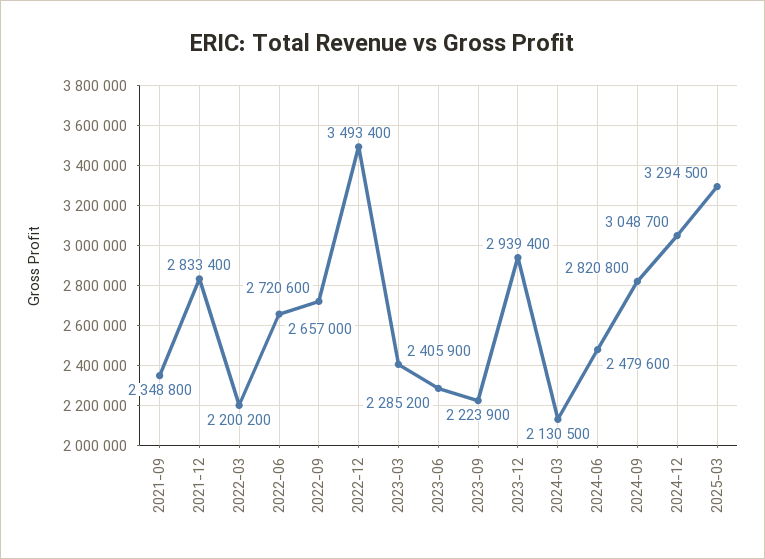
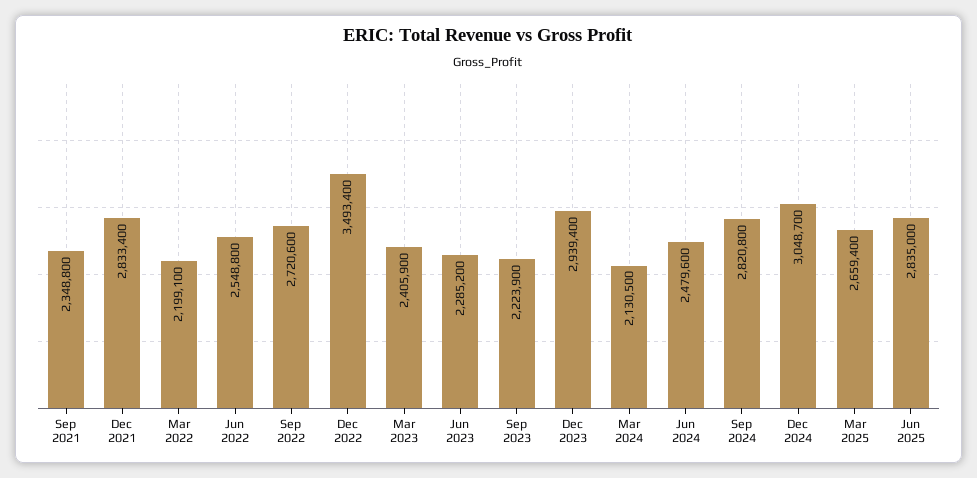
2022-03: 2200200 -> 2199100
2022-06: 2657000 -> 2548800
2025-03: 3294500 -> 2659400
Jun 2025: none -> 2835000

